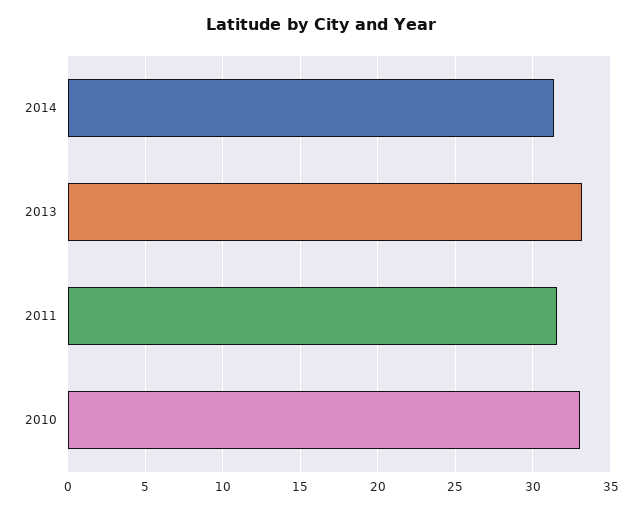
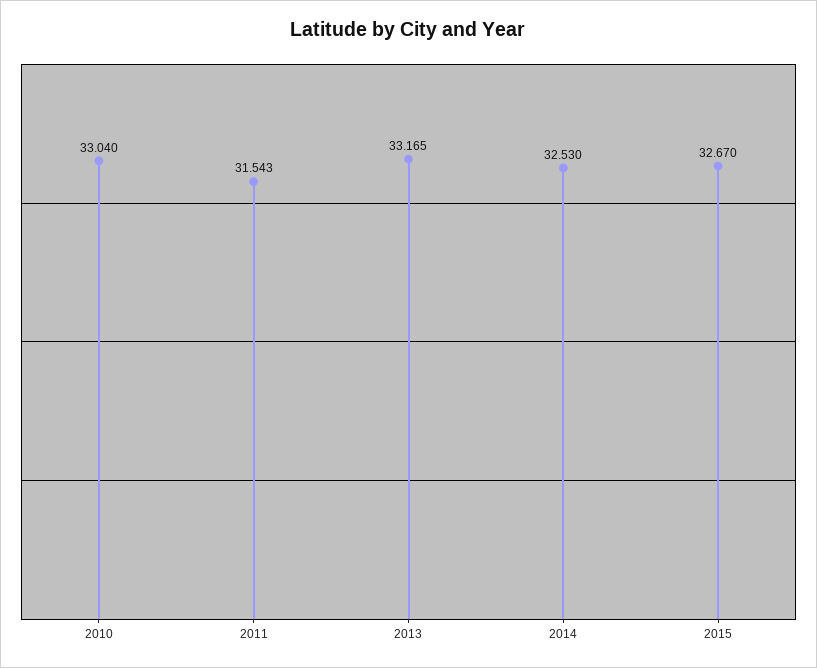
2014: 31.5 -> 32.53
2015: none -> 32.67

